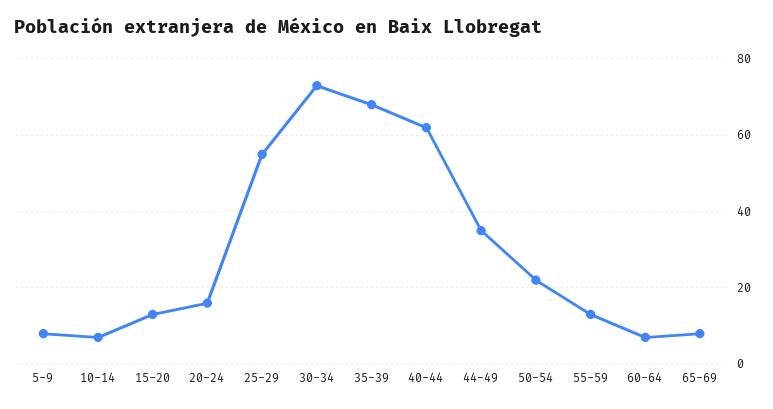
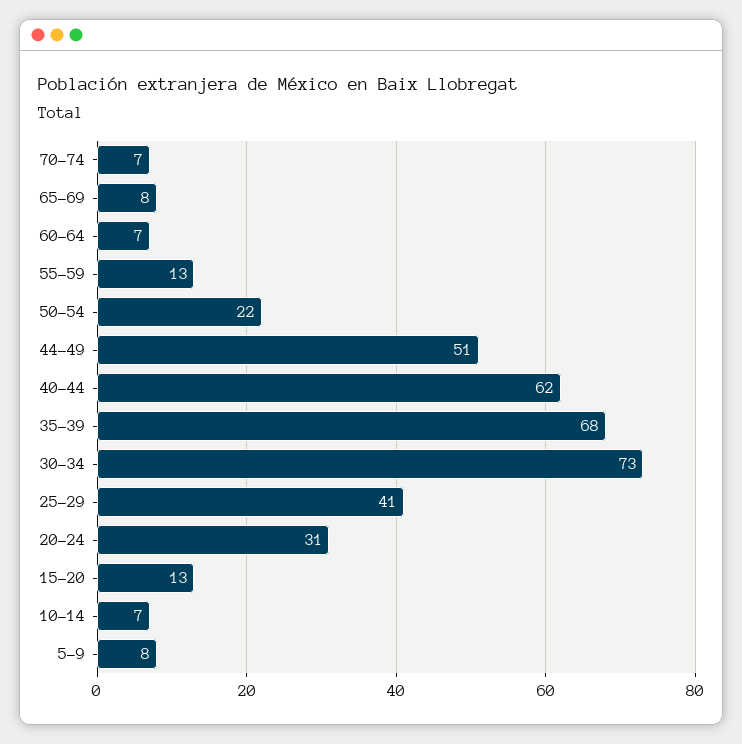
20-24: 15 -> 31
25-29: 55 -> 41
44-49: 35 -> 51
70-74: none -> 7

